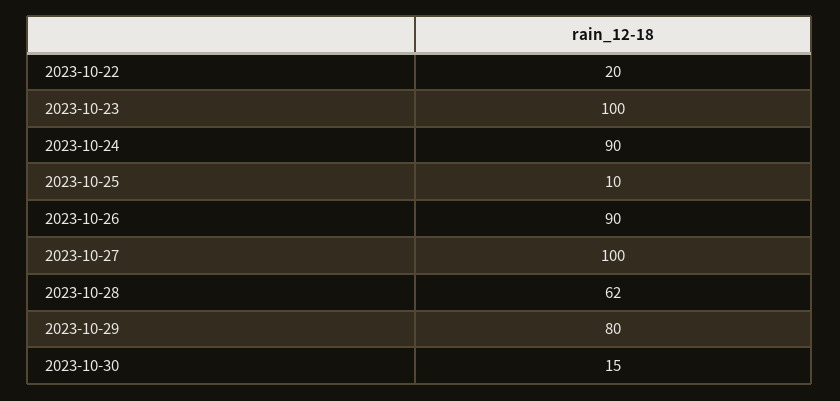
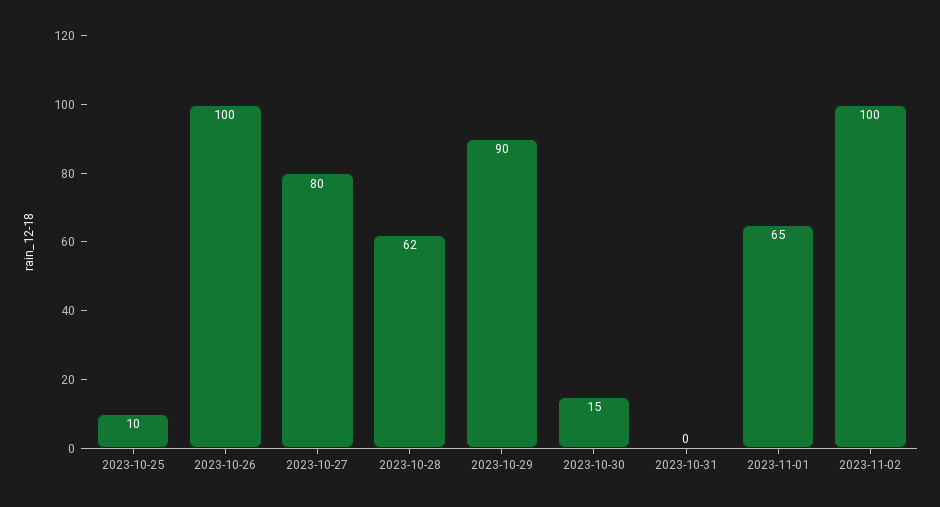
2023-10-22: 20 -> none
2023-10-23: 100 -> none
2023-10-24: 90 -> none
2023-10-26: 90 -> 100
2023-10-27: 100 -> 80
2023-10-29: 80 -> 90
2023-10-31: none -> 0
2023-11-01: none -> 65
2023-11-02: none -> 100

